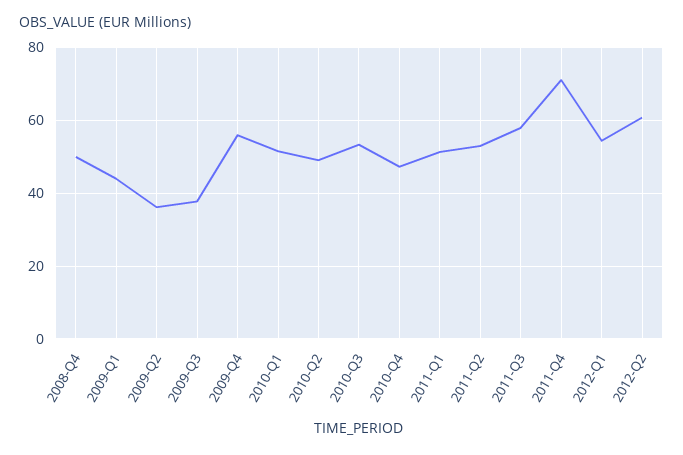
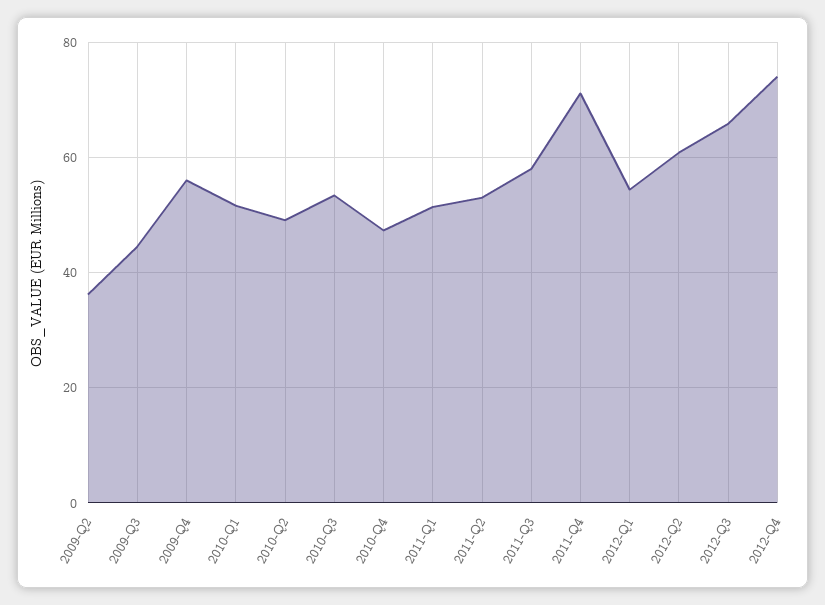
2008-Q4: 50 -> none
2009-Q1: 44 -> none
2009-Q3: 38 -> 44
2012-Q3: none -> 66
2012-Q4: none -> 74

